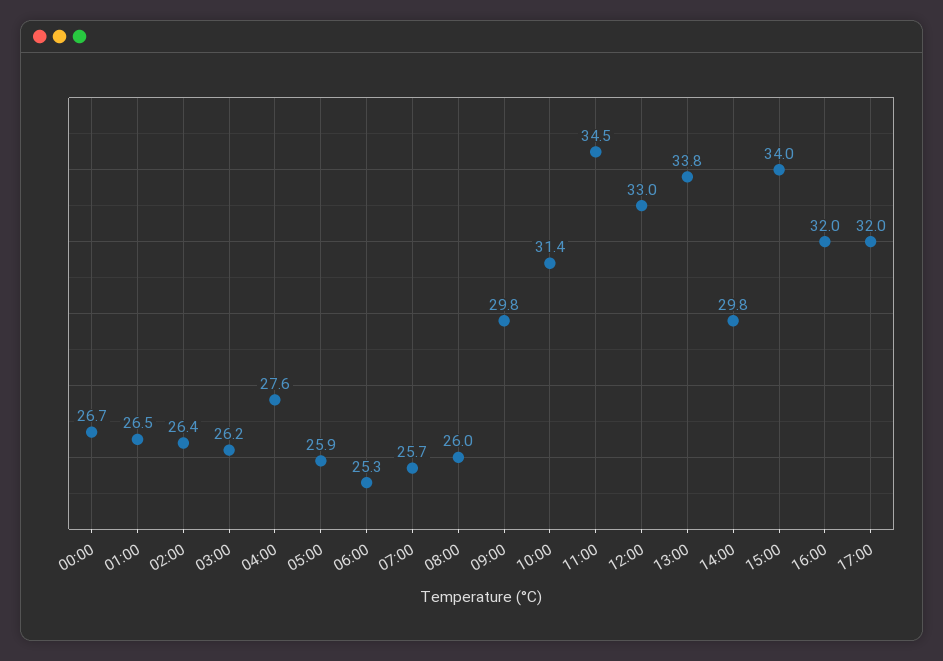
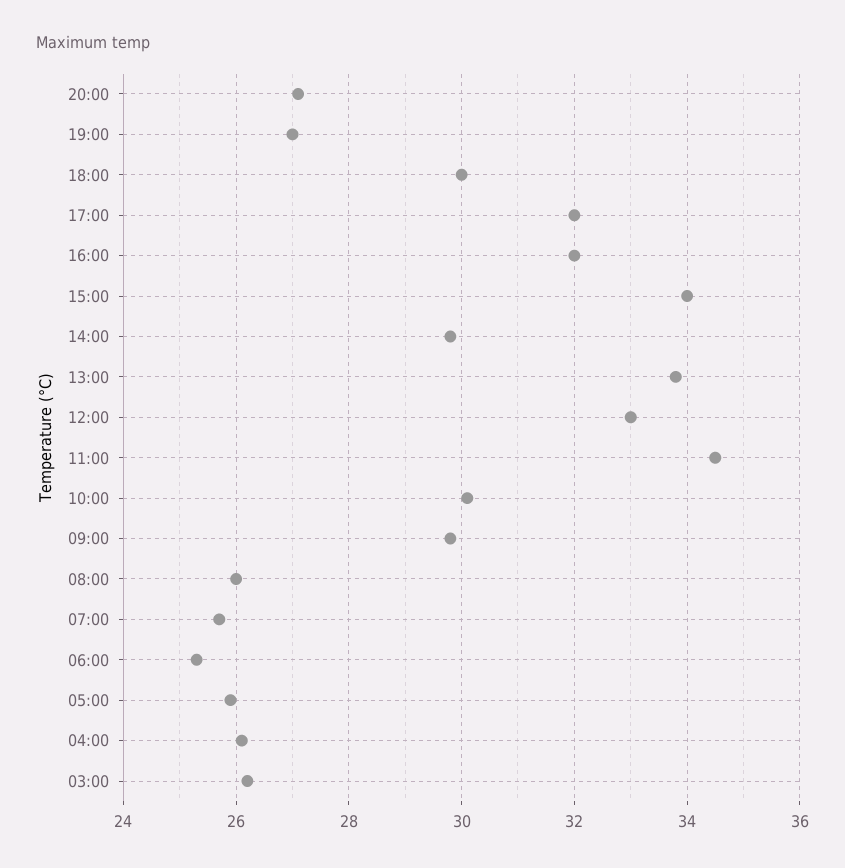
00:00: 26.7 -> none
01:00: 26.5 -> none
02:00: 26.4 -> none
04:00: 27.6 -> 26
10:00: 31.4 -> 30
20:00: none -> 27
19:00: none -> 27
18:00: none -> 30

